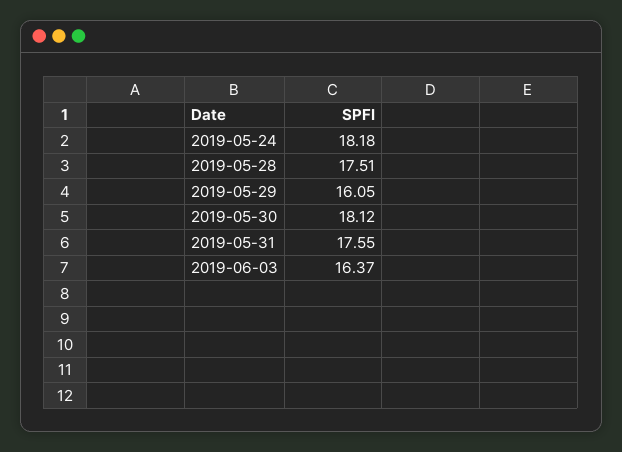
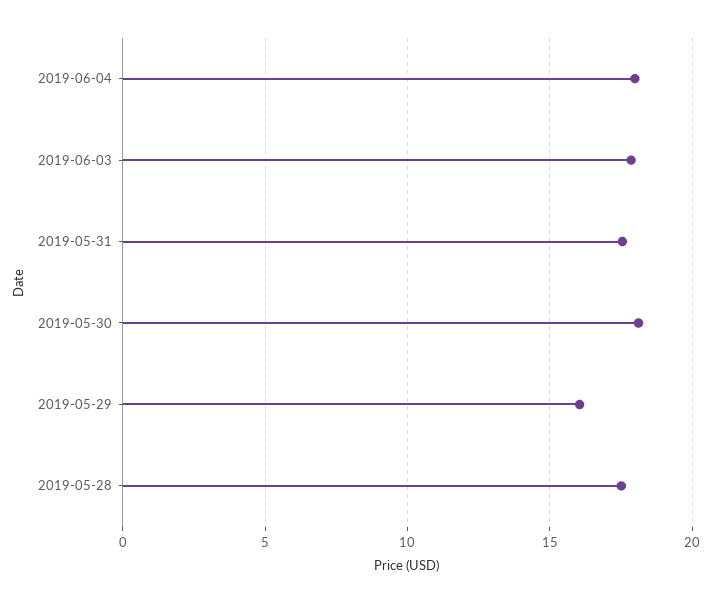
2019-05-24: 18.18 -> none
2019-06-03: 16.37 -> 18
2019-06-04: none -> 18

